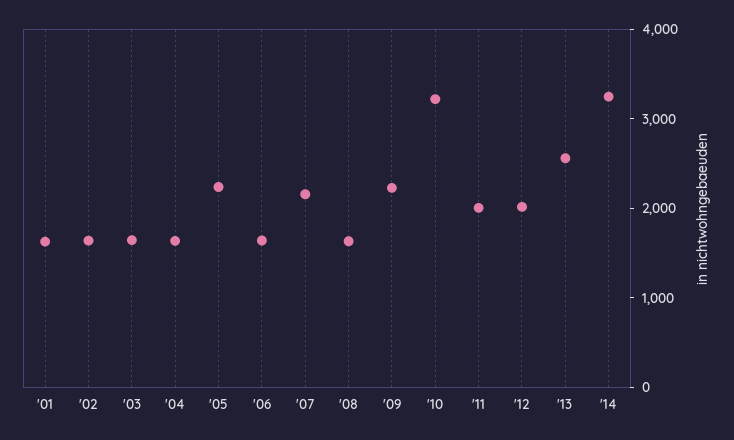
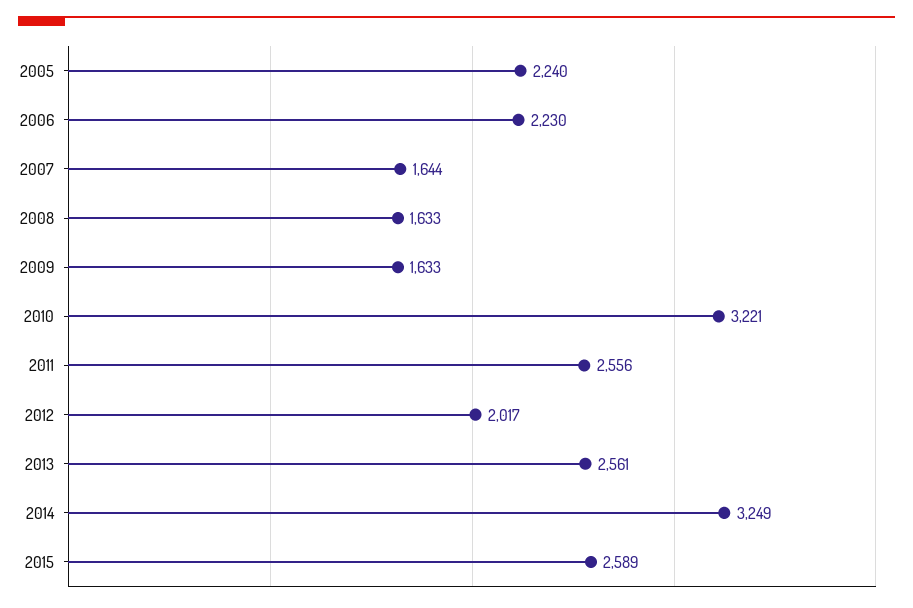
'01: 1600 -> none
'02: 1600 -> none
'03: 1600 -> none
'04: 1600 -> none
'06: 1600 -> 2230
'07: 2200 -> 1644
'09: 2200 -> 1633
'11: 2000 -> 2556
2015: none -> 2589

